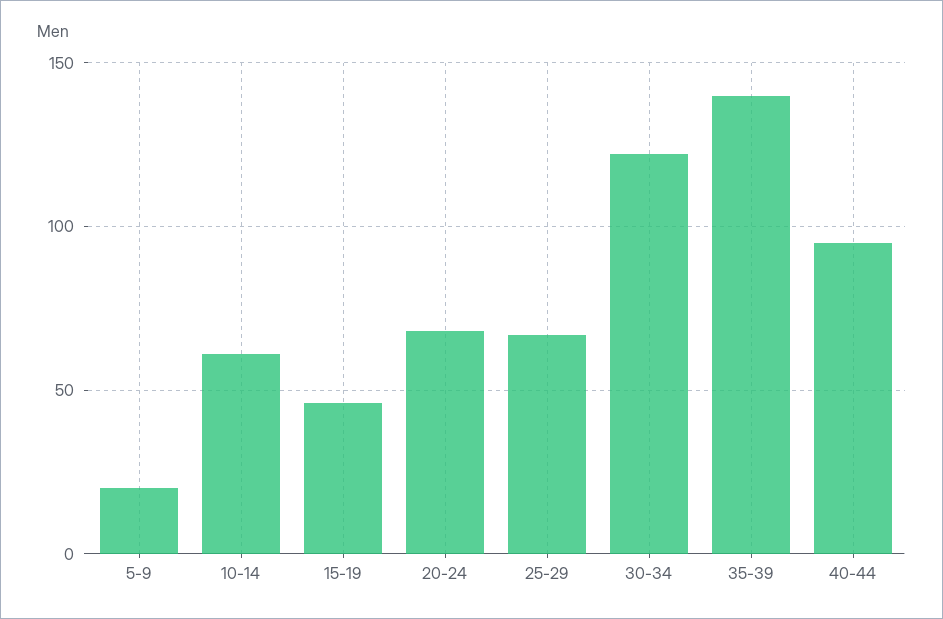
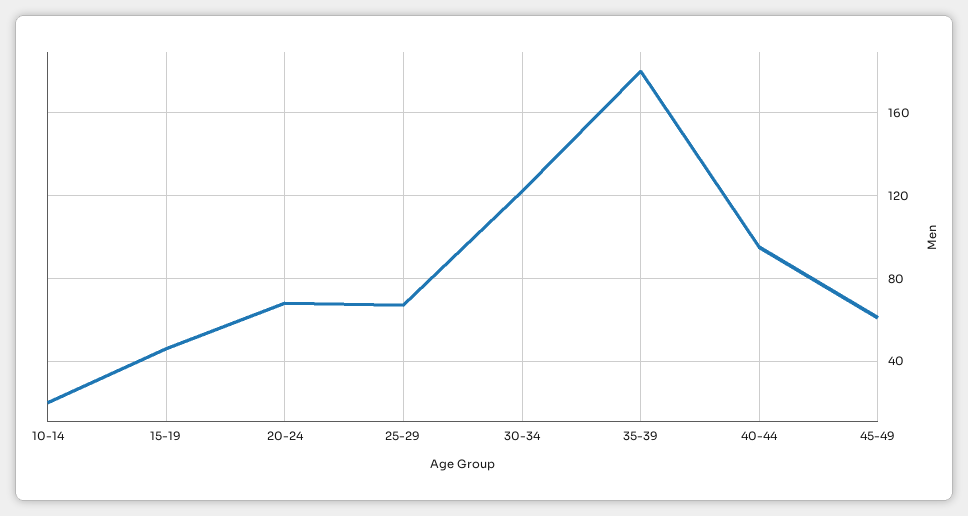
5-9: 20 -> none
10-14: 60 -> 20
35-39: 140 -> 180
45-49: none -> 60

